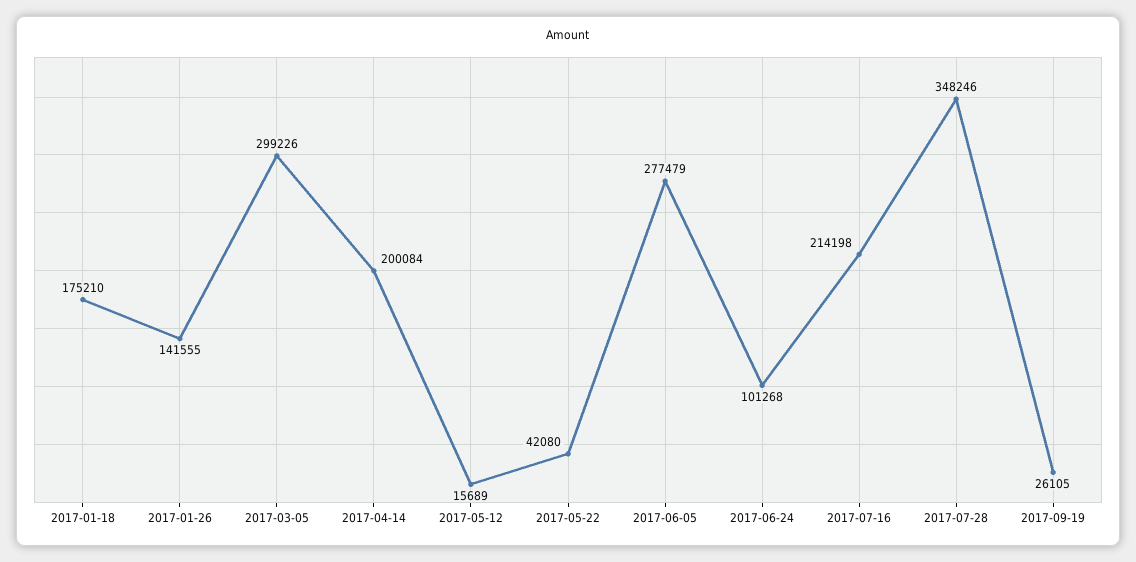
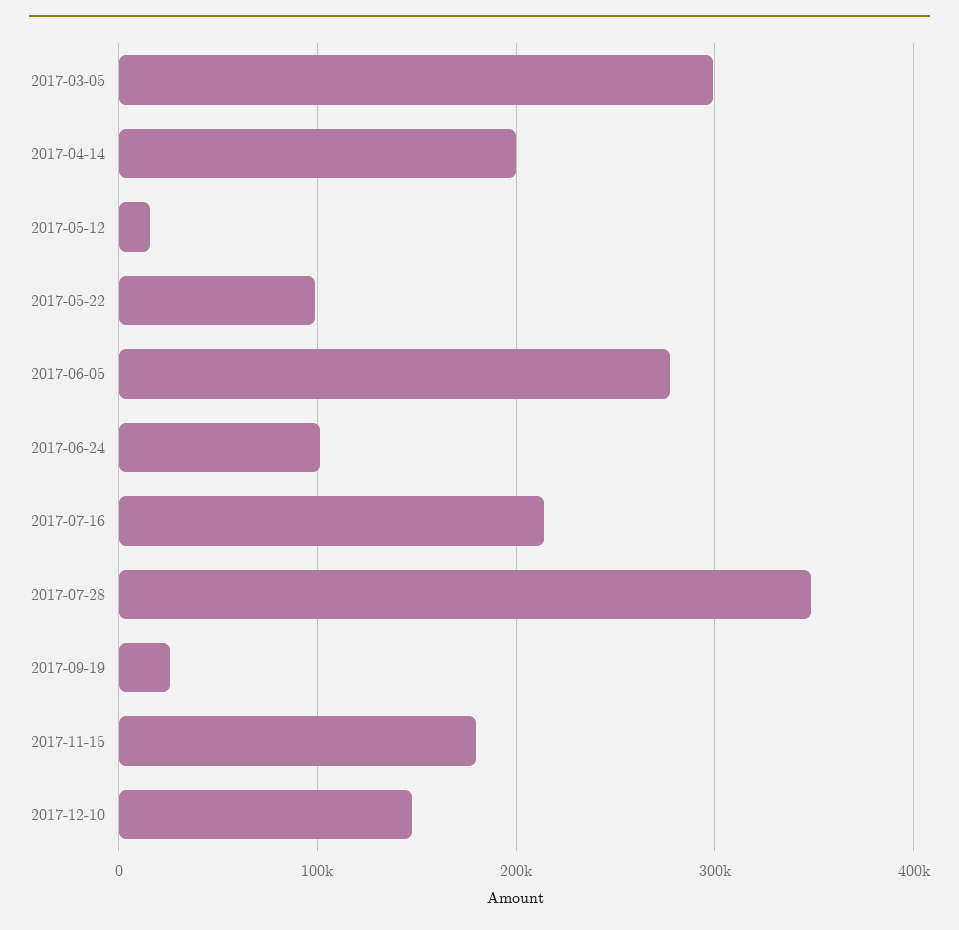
2017-01-18: 175210 -> none
2017-01-26: 141555 -> none
2017-05-22: 42080 -> 100000
2017-11-15: none -> 180000
2017-12-10: none -> 150000

